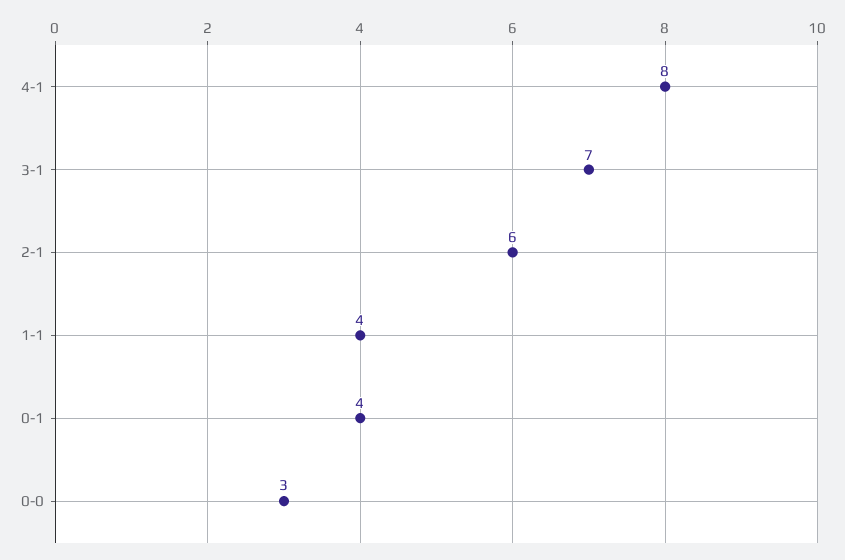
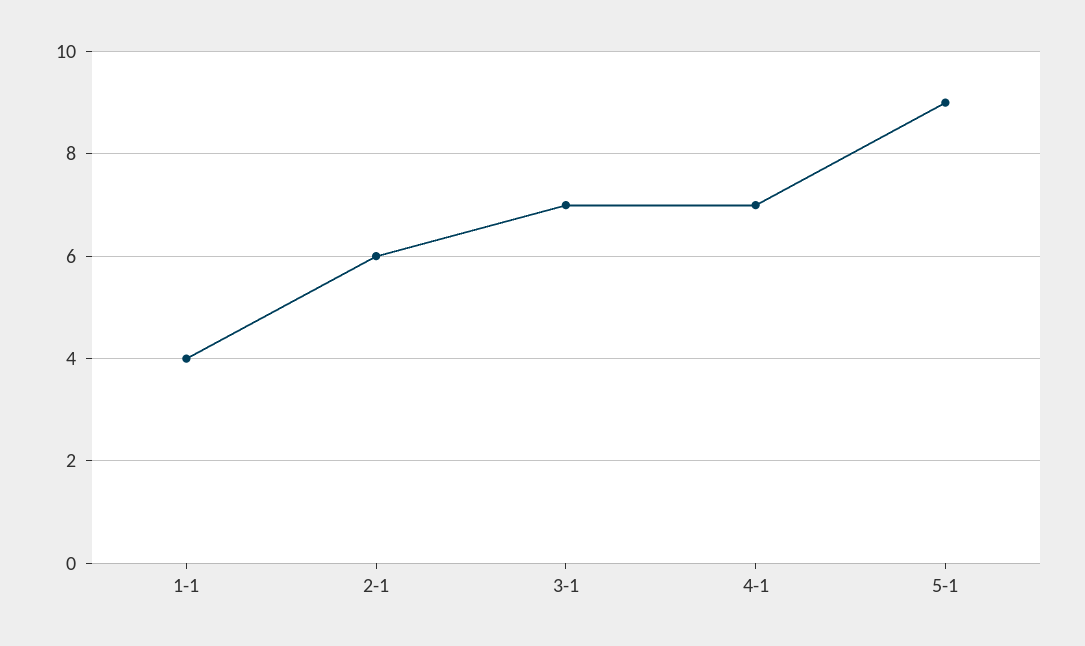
4-1: 8 -> 7
0-1: 4 -> none
0-0: 3 -> none
5-1: none -> 9

